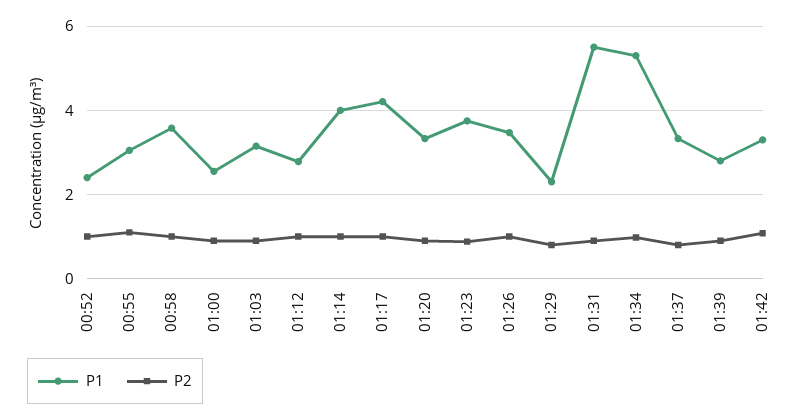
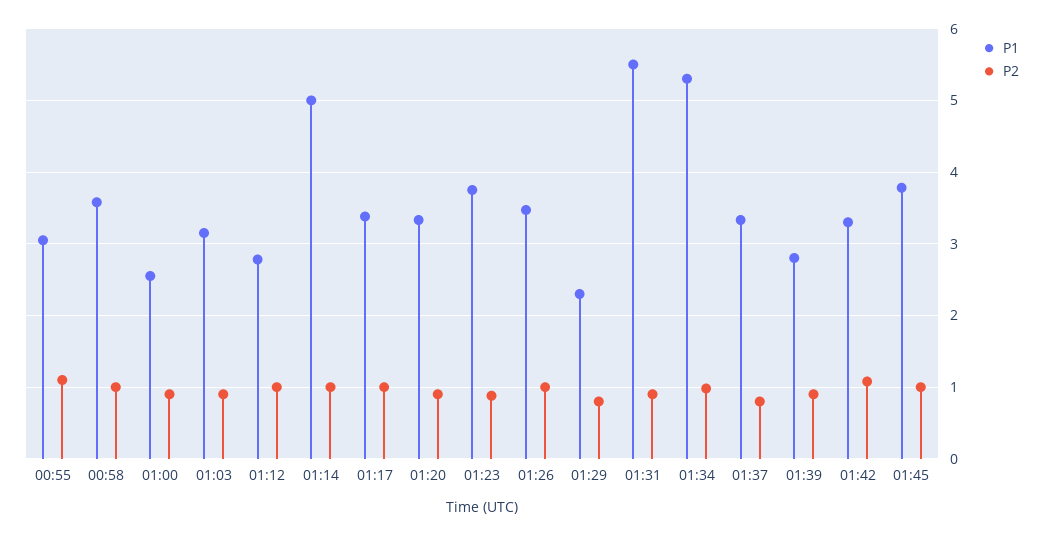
P1, 00:52: 2.4 -> none
P2, 00:52: 1 -> none
P1, 01:14: 4 -> 5
P1, 01:17: 4.2 -> 3.4
P1, 01:45: none -> 3.8
P2, 01:45: none -> 1

